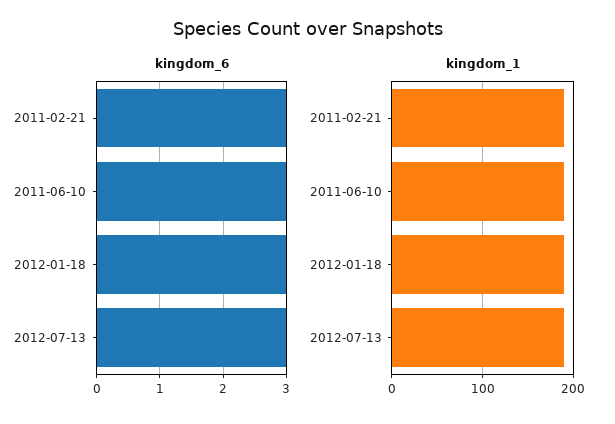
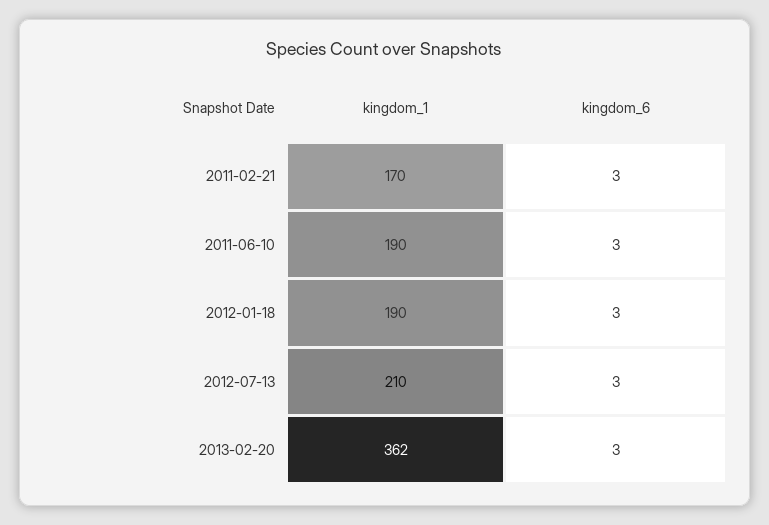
kingdom_1, 2011-02-21: 190 -> 170
kingdom_1, 2012-07-13: 190 -> 210
kingdom_1, 2013-02-20: none -> 362
kingdom_6, 2013-02-20: none -> 3

